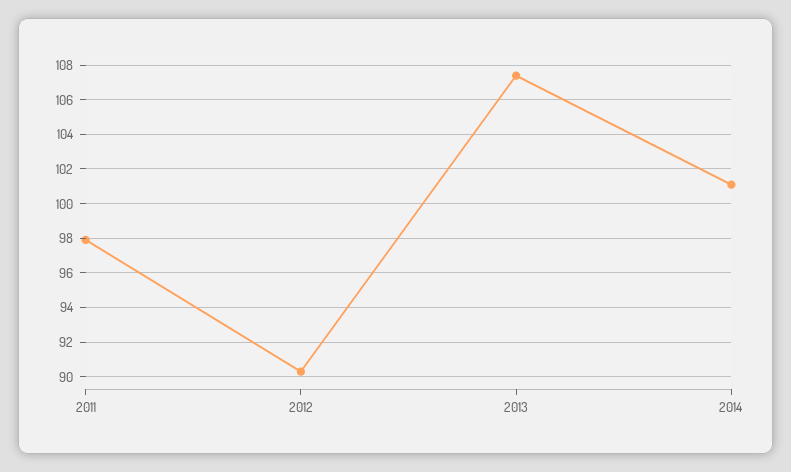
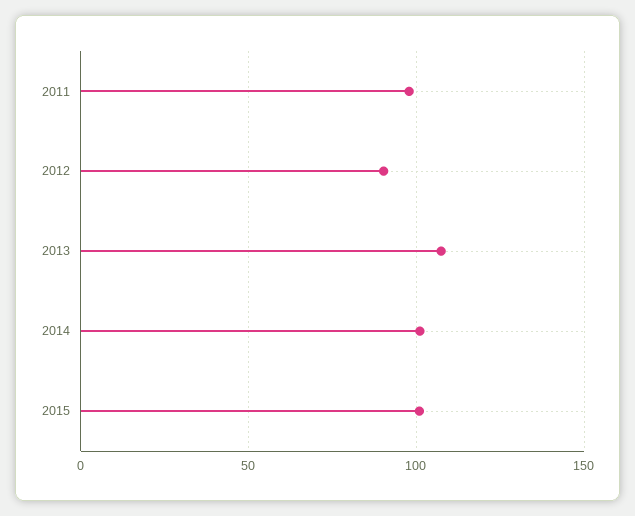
2015: none -> 100

